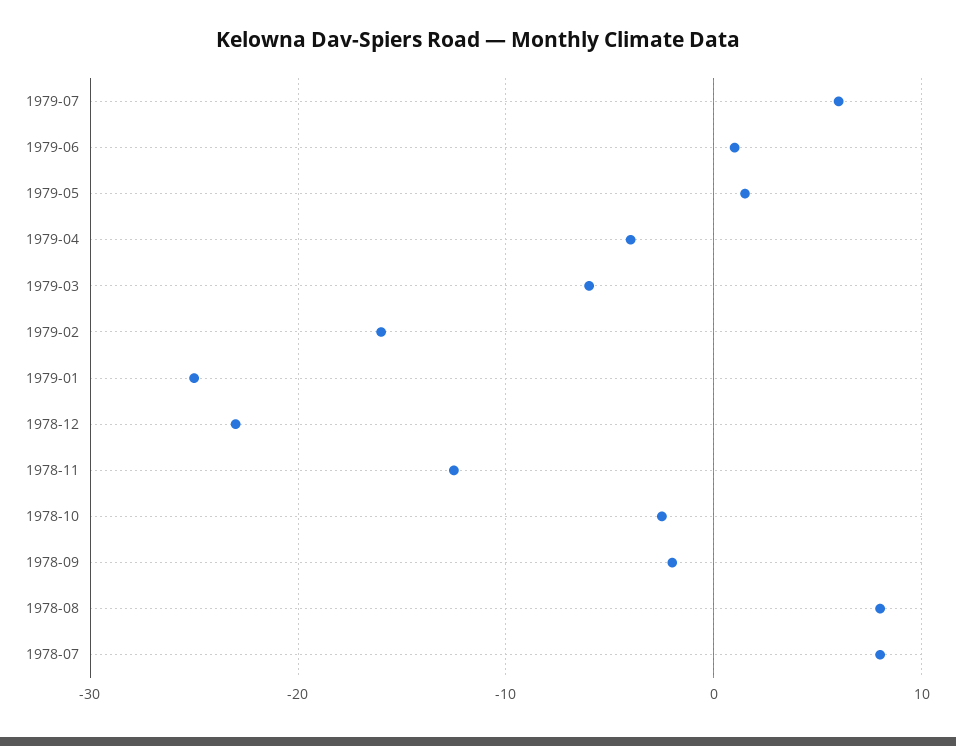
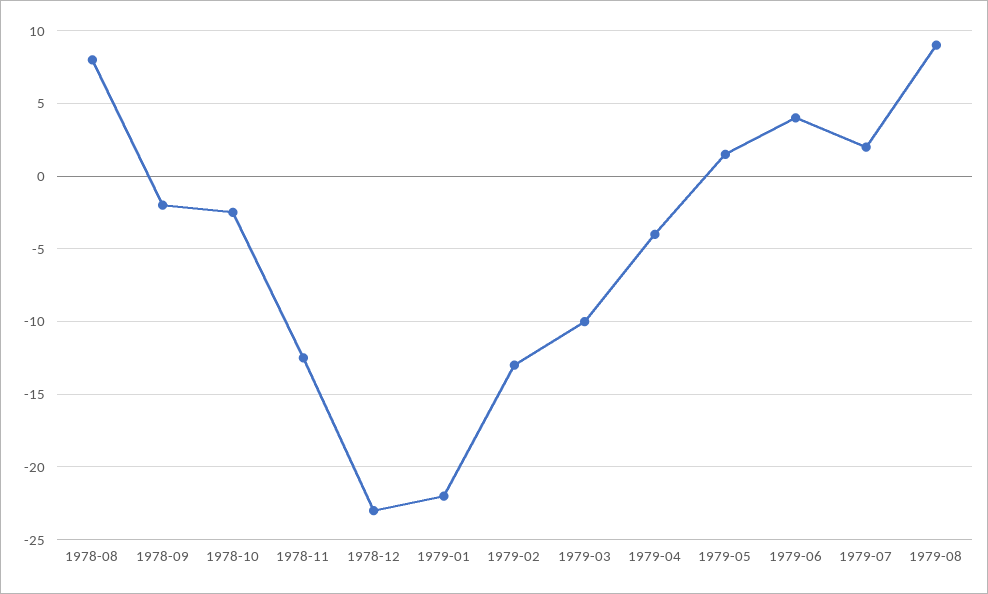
1979-07: 6 -> 2
1979-06: 1 -> 4
1979-03: -6 -> -10
1979-02: -16 -> -13
1979-01: -25 -> -22
1978-07: 8 -> none
1979-08: none -> 9

